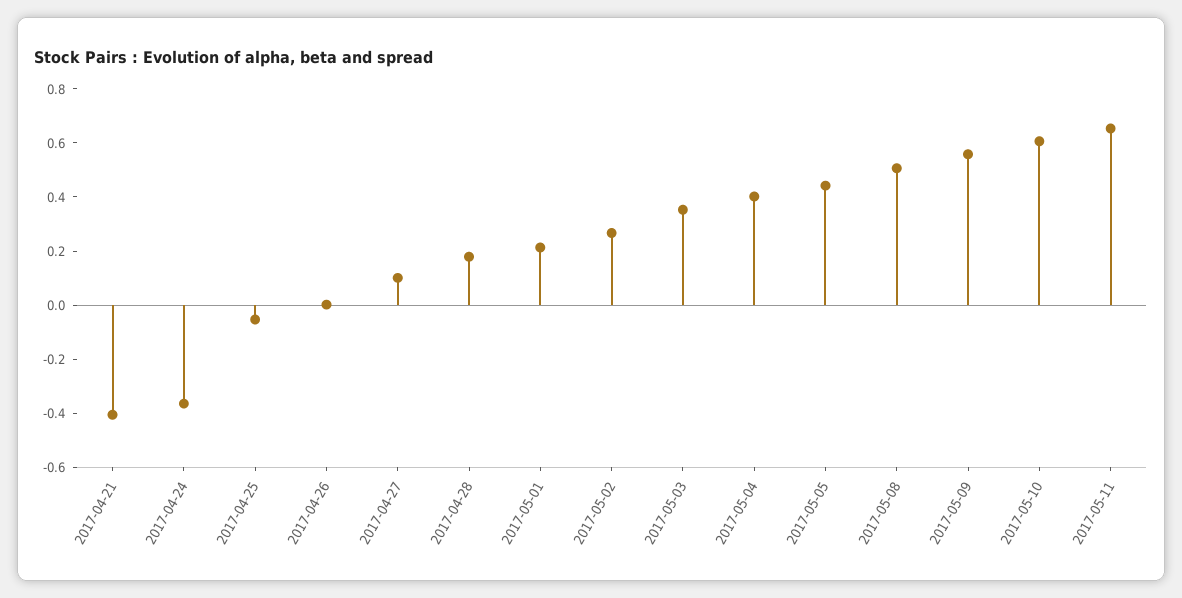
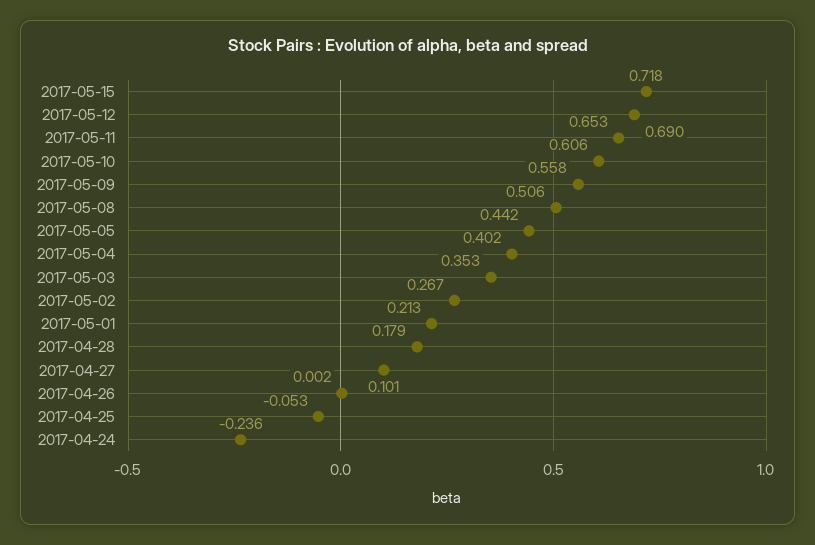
2017-04-21: -0.4 -> none
2017-04-24: -0.35 -> -0.236
2017-05-15: none -> 0.718
2017-05-12: none -> 0.69

